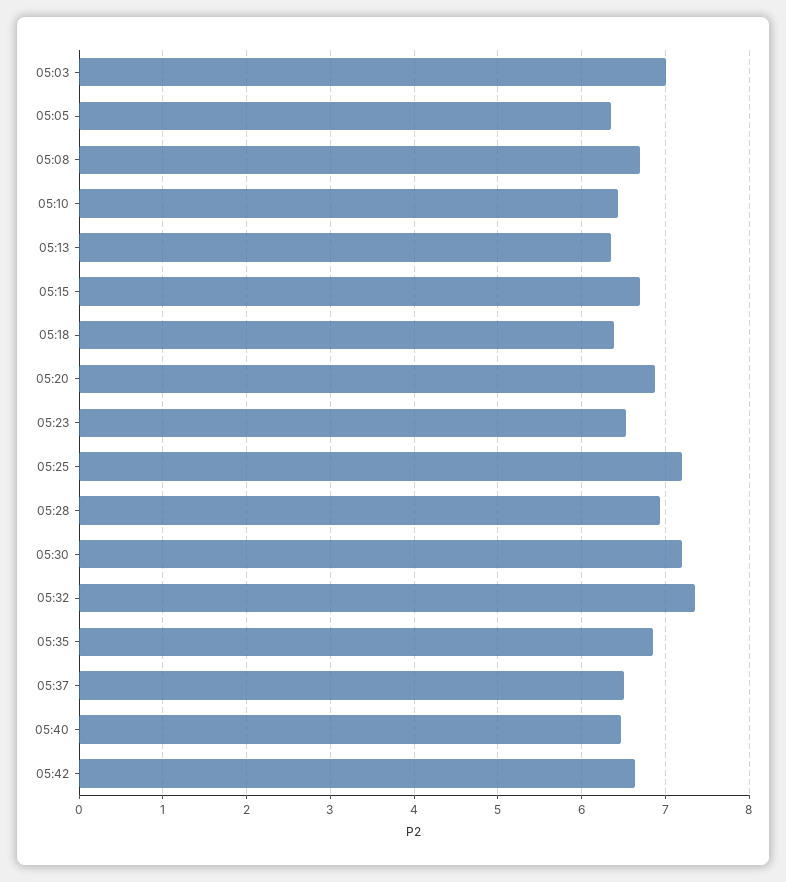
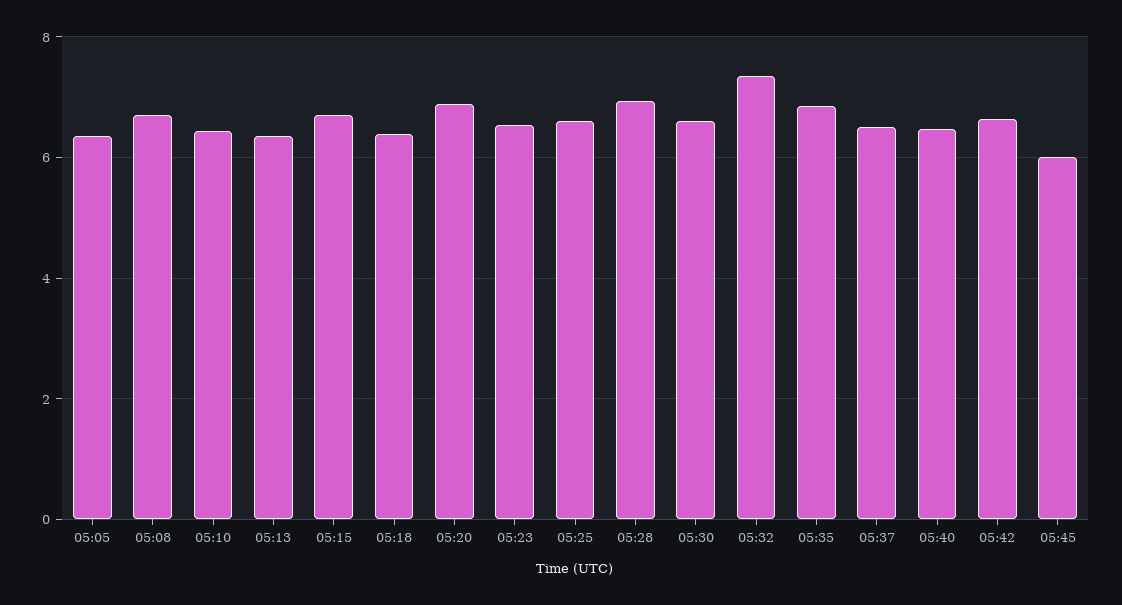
05:03: 7 -> none
05:25: 7.2 -> 6.6
05:30: 7.2 -> 6.6
05:45: none -> 6

